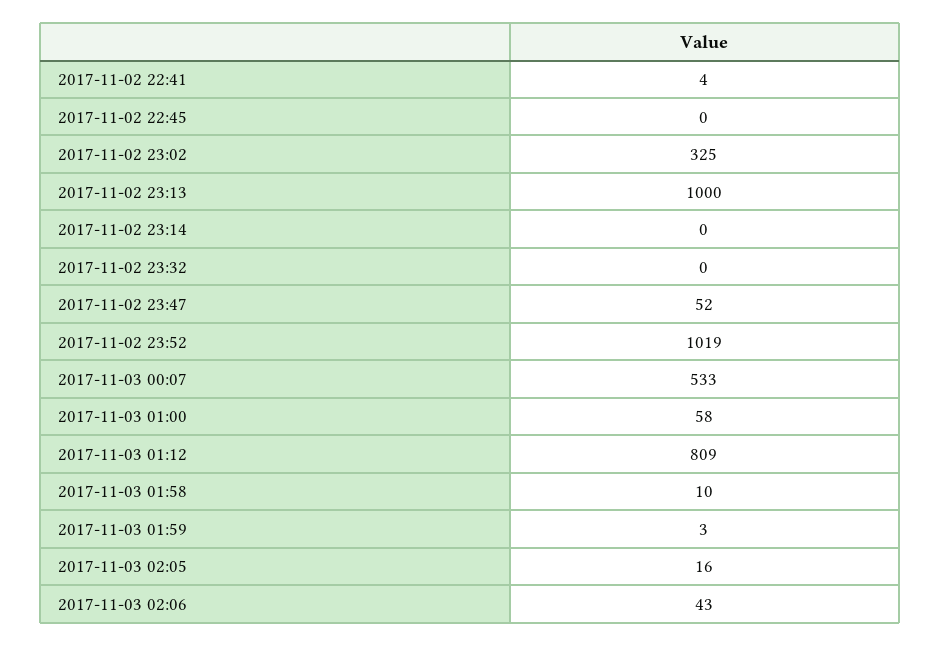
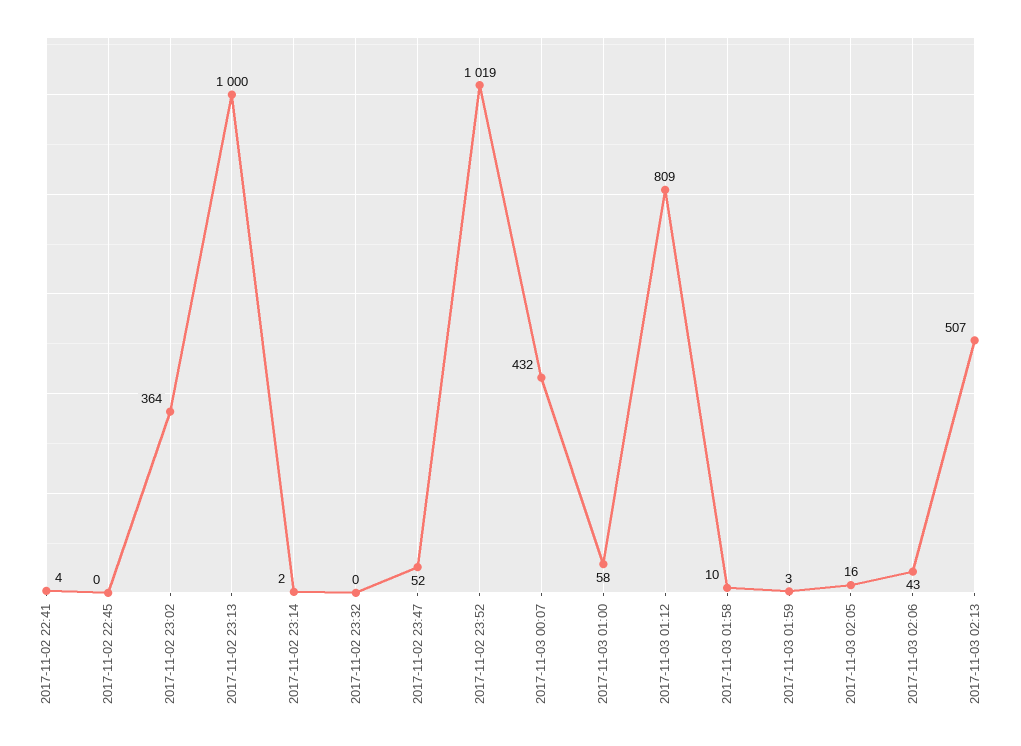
2017-11-02 23:02: 325 -> 364
2017-11-02 23:14: 0 -> 2
2017-11-03 00:07: 533 -> 432
2017-11-03 02:13: none -> 507

